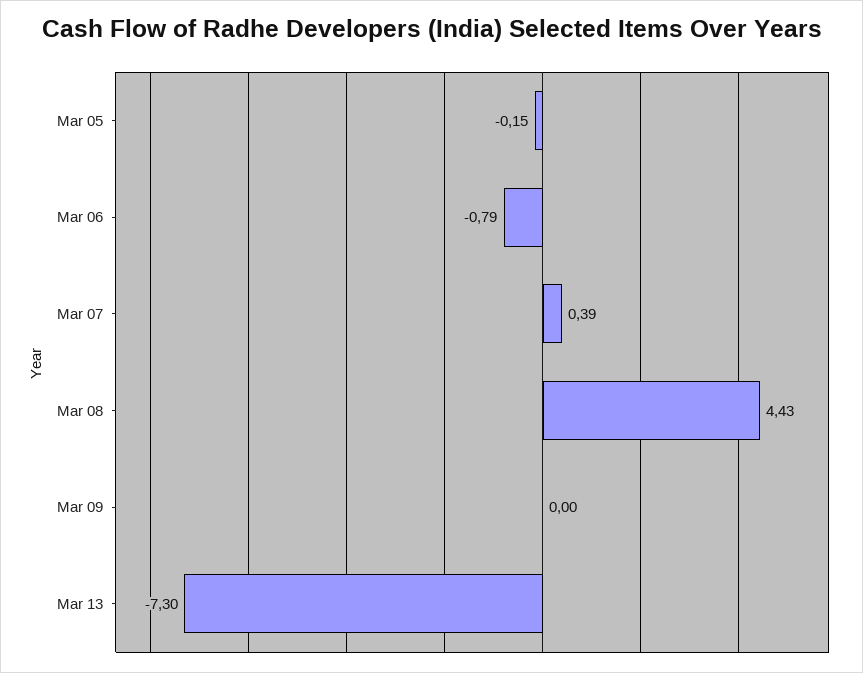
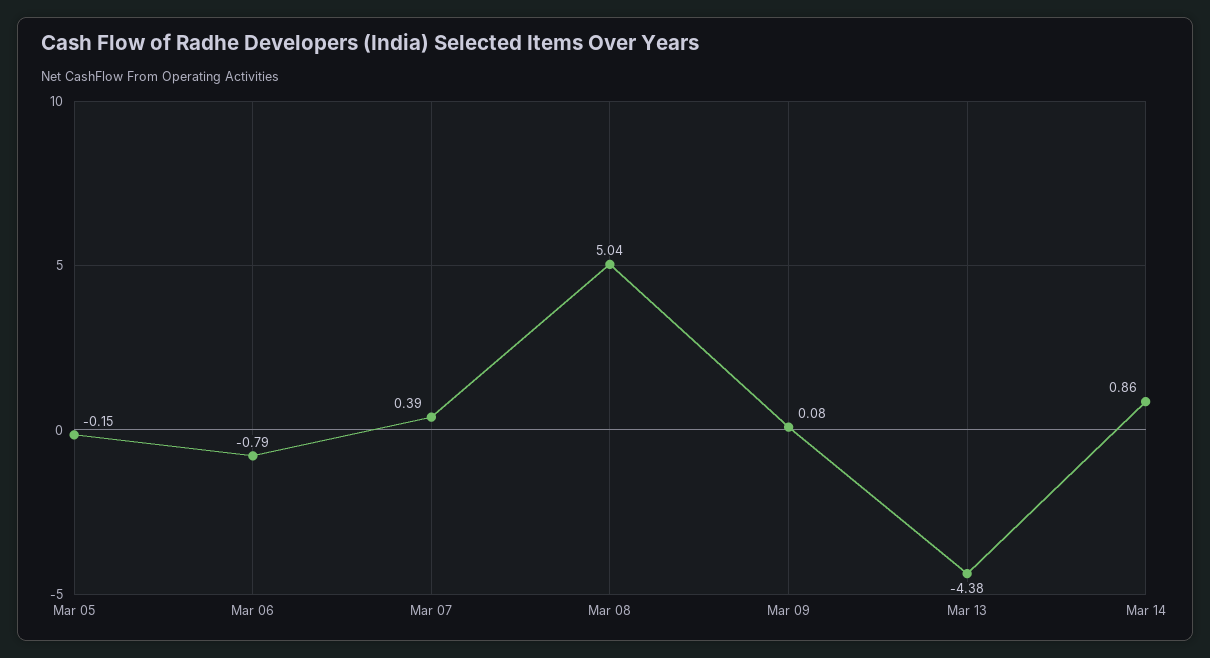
Mar 08: 4.43 -> 5.04
Mar 09: 0 -> 0.08
Mar 13: -7.3 -> -4.38
Mar 14: none -> 0.86

